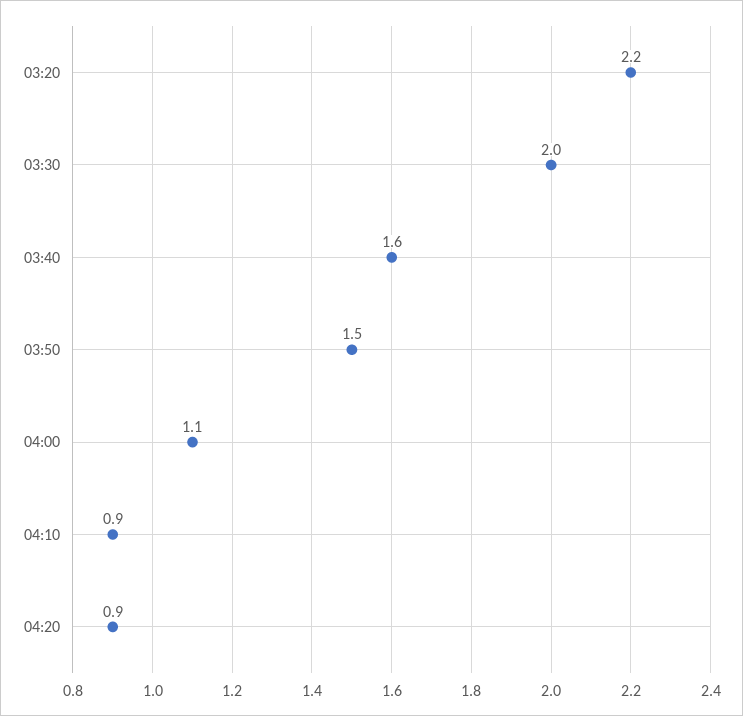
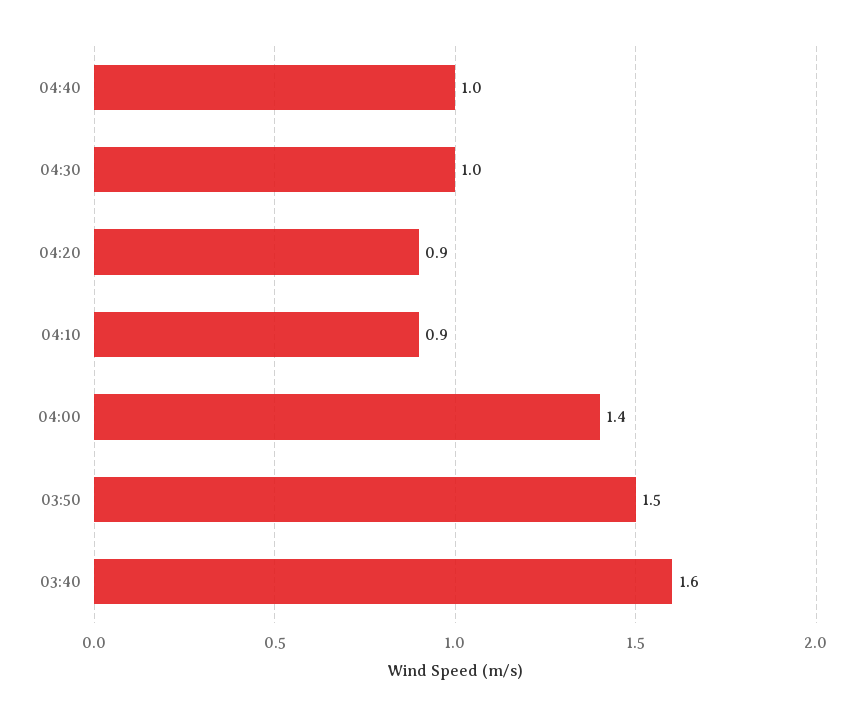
03:20: 2.2 -> none
03:30: 2 -> none
04:00: 1.1 -> 1.4
04:40: none -> 1
04:30: none -> 1

